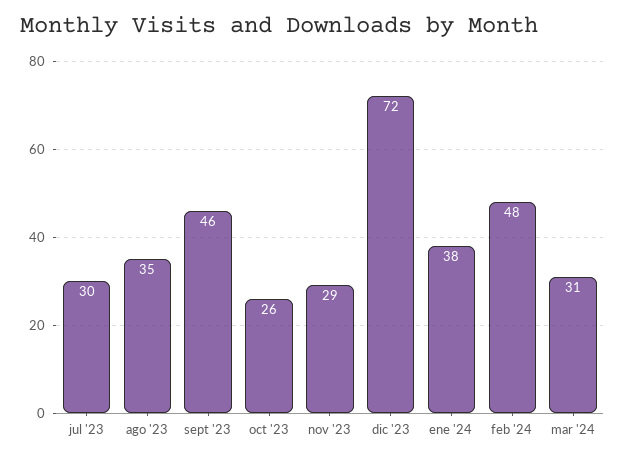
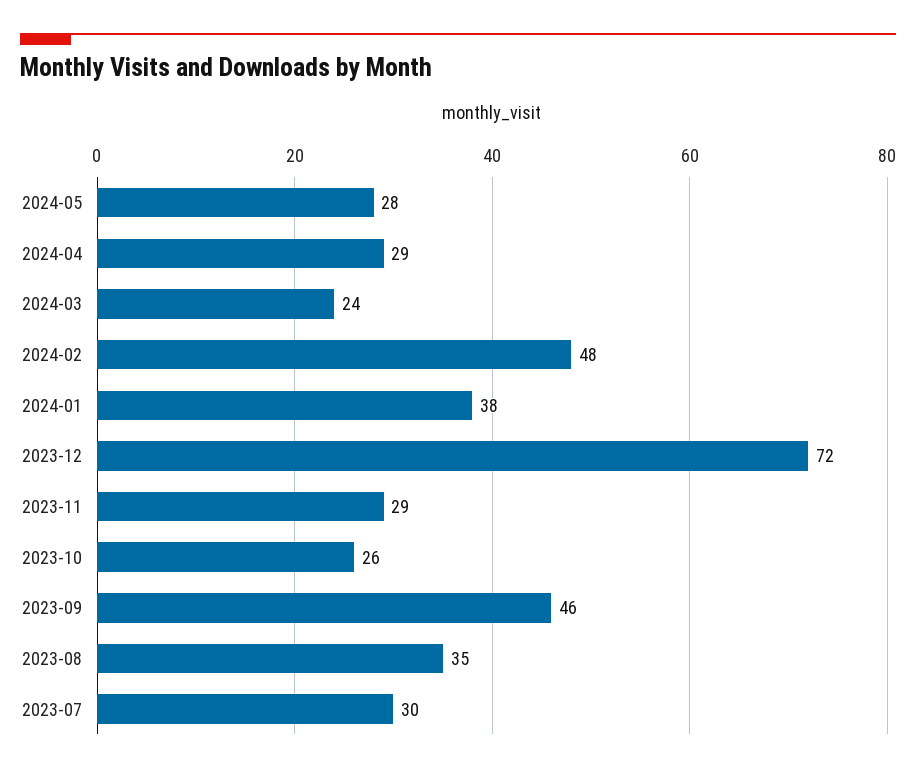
mar '24: 31 -> 24
2024-05: none -> 28
2024-04: none -> 29

